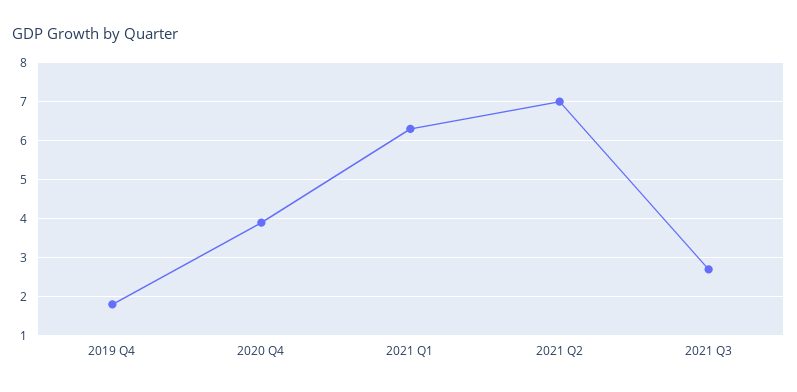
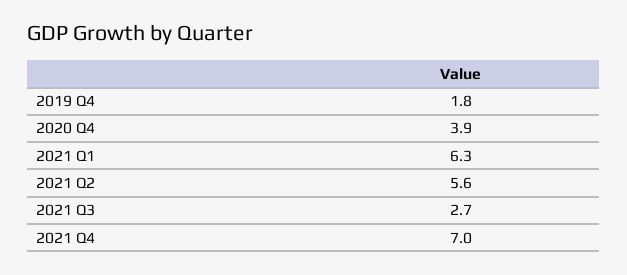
2021 Q2: 7 -> 5.6
2021 Q4: none -> 7

